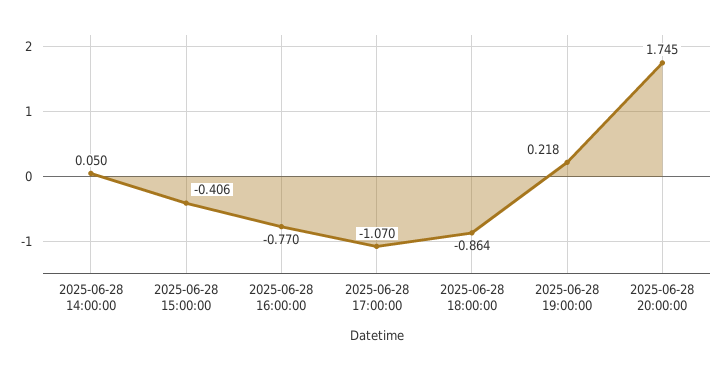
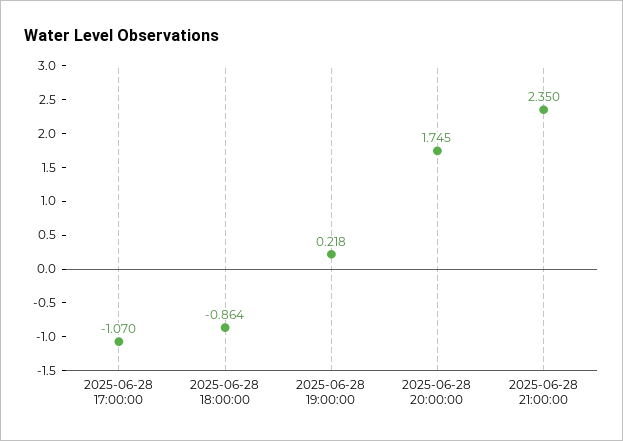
2025-06-28 14:00:00: 0.05 -> none
2025-06-28 15:00:00: -0.406 -> none
2025-06-28 16:00:00: -0.77 -> none
2025-06-28 21:00:00: none -> 2.35

